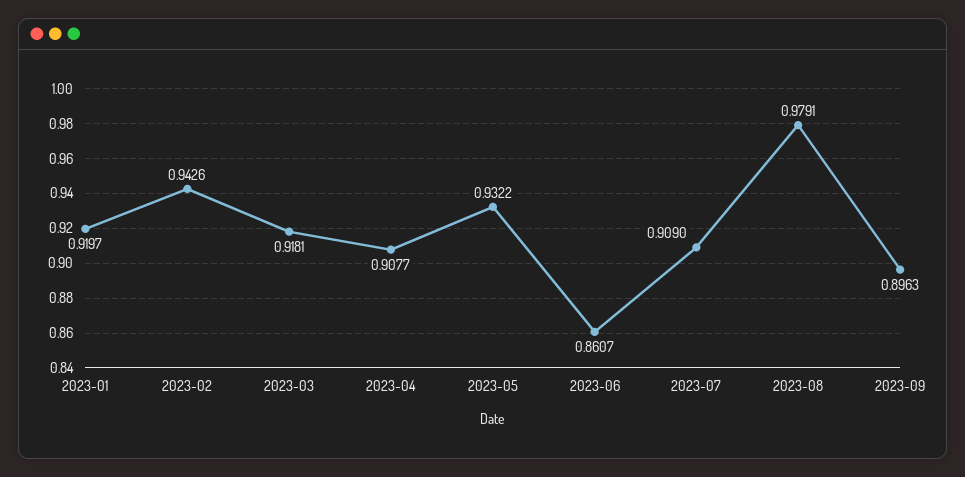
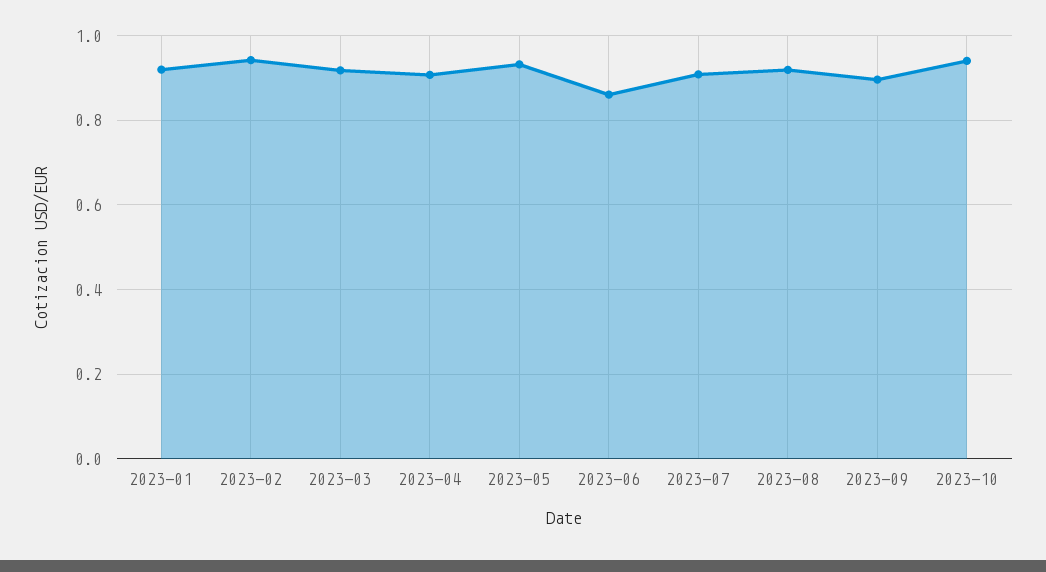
2023-08: 0.9791 -> 0.92
2023-10: none -> 0.94

